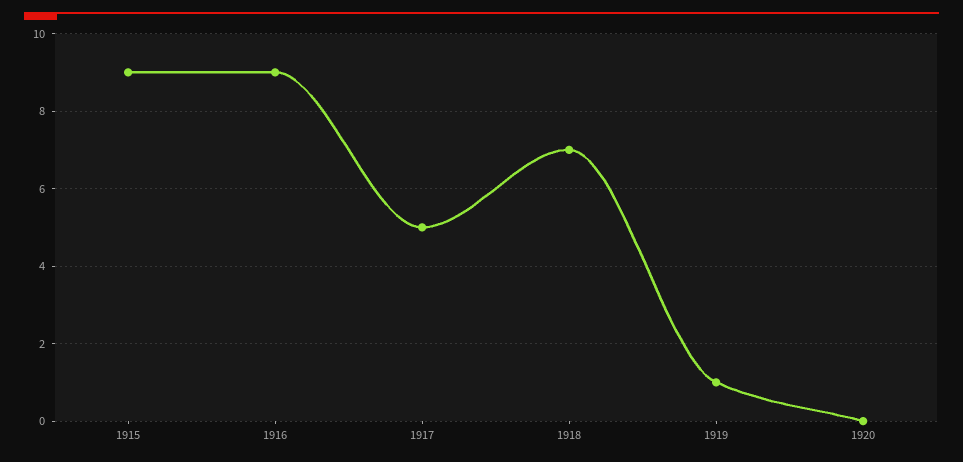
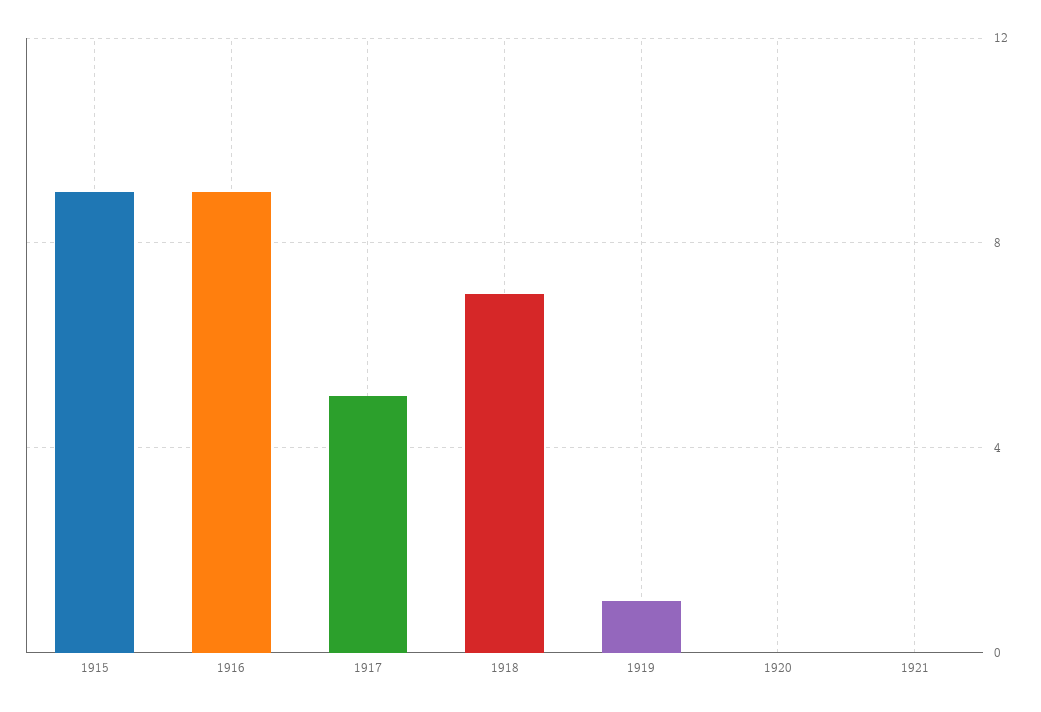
1921: none -> 0

